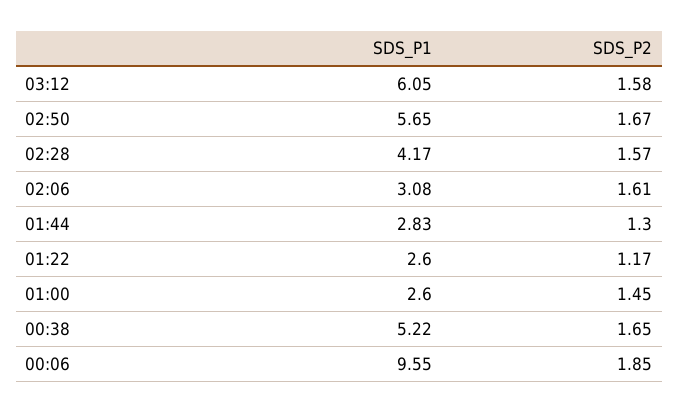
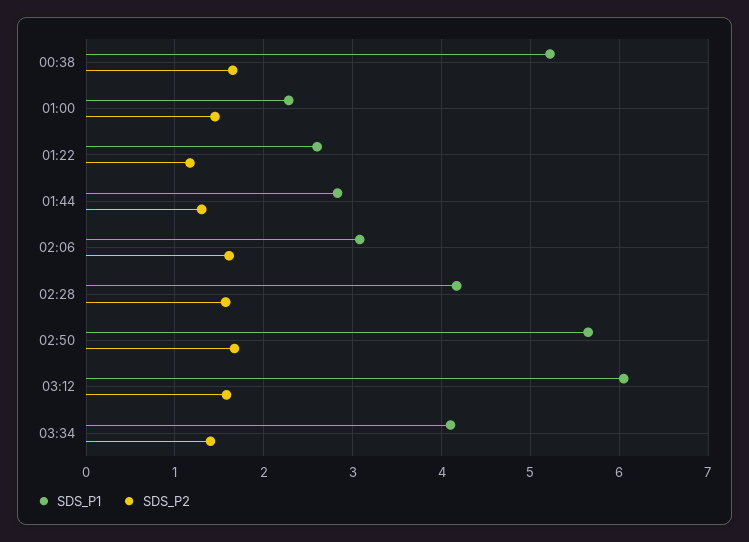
SDS_P1, 01:00: 2.6 -> 2.3
SDS_P1, 00:06: 9.55 -> none
SDS_P2, 00:06: 1.85 -> none
SDS_P1, 03:34: none -> 4.1
SDS_P2, 03:34: none -> 1.4

